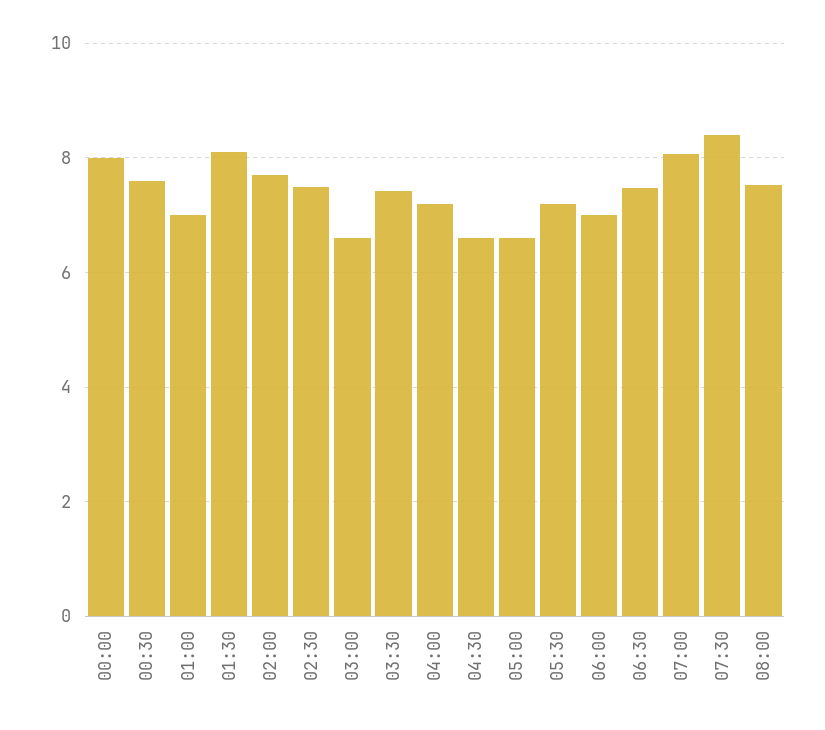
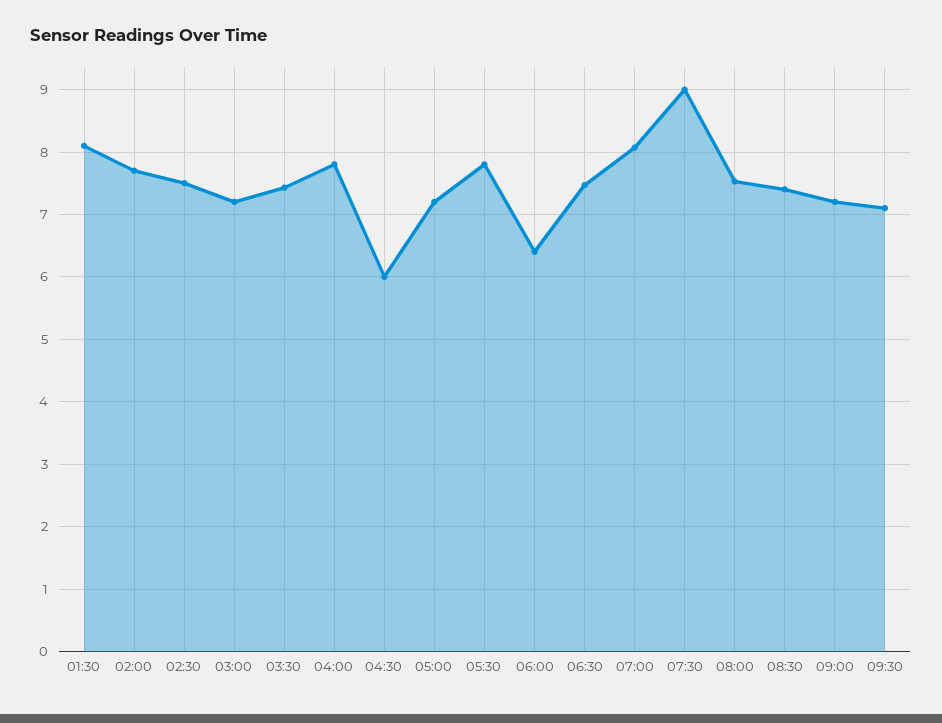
00:00: 8 -> none
00:30: 7.6 -> none
01:00: 7 -> none
03:00: 6.6 -> 7.2
04:00: 7.2 -> 7.8
04:30: 6.6 -> 6
05:00: 6.6 -> 7.2
05:30: 7.2 -> 7.8
06:00: 7 -> 6.4
07:30: 8.4 -> 9
08:30: none -> 7.4
09:00: none -> 7.2
09:30: none -> 7.1

